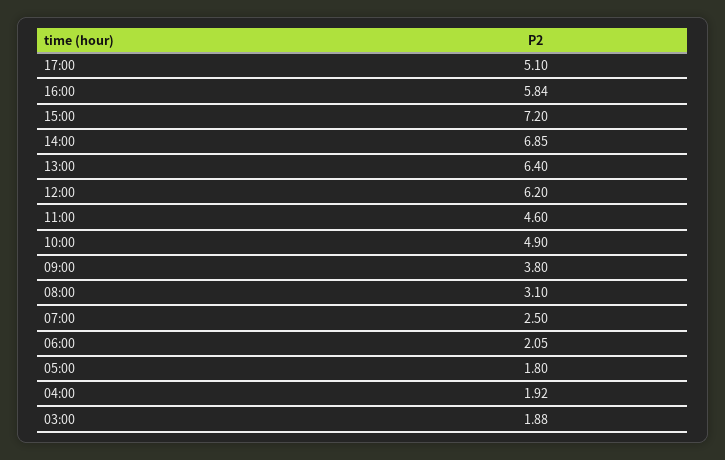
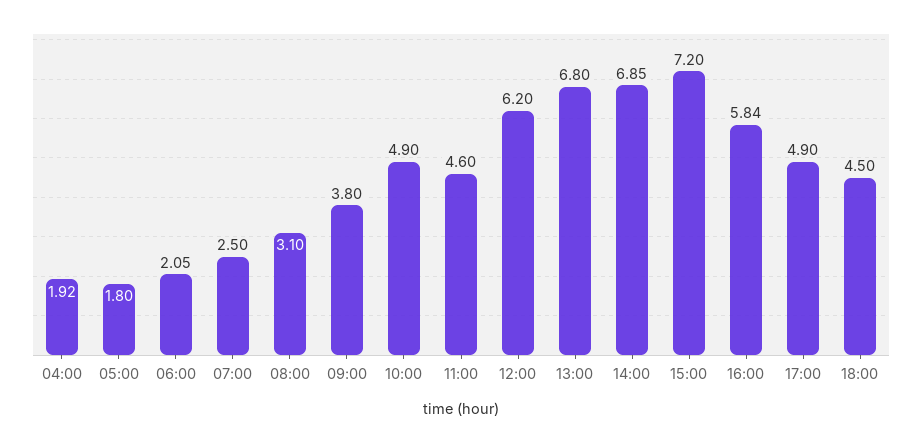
17:00: 5.1 -> 4.9
13:00: 6.4 -> 6.8
03:00: 1.88 -> none
18:00: none -> 4.5

